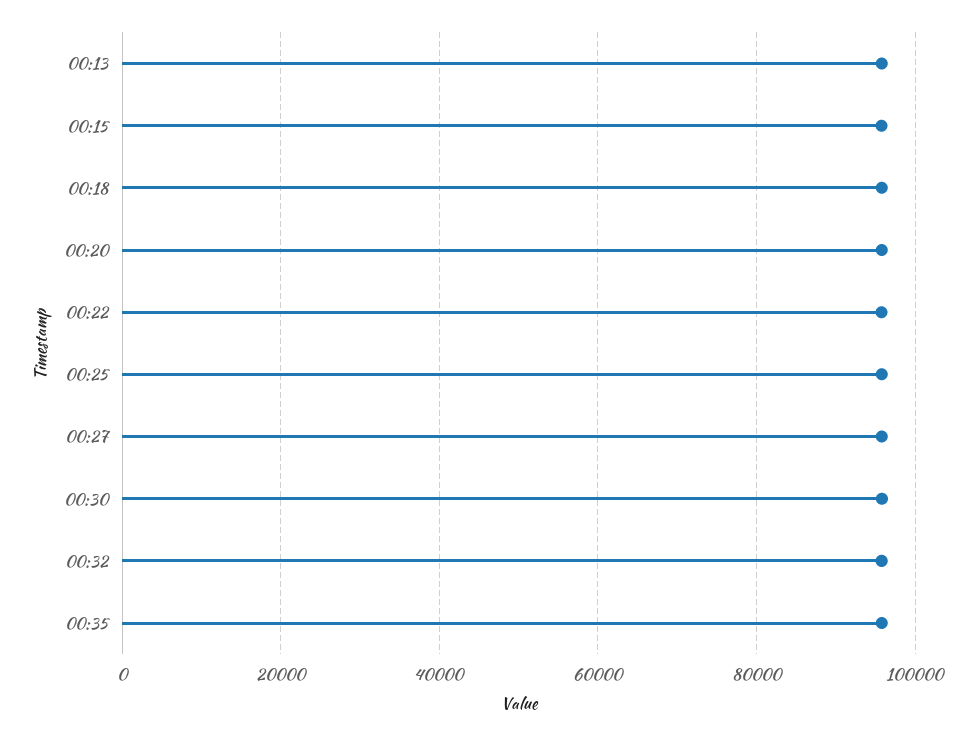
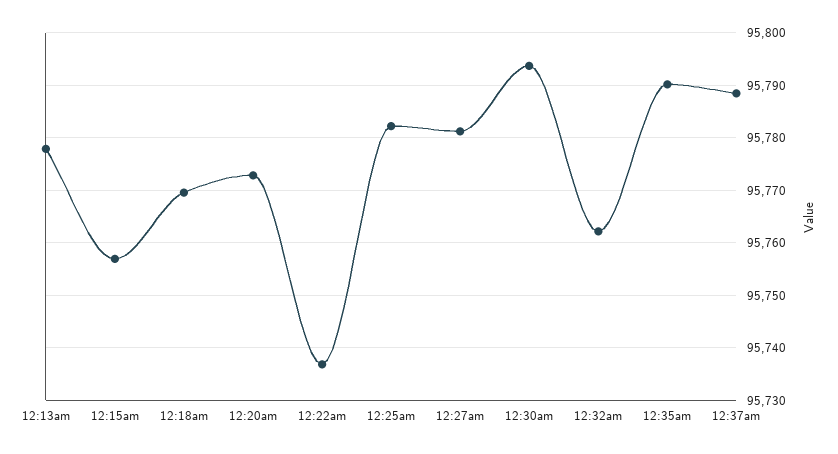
12:37am: none -> 95788

